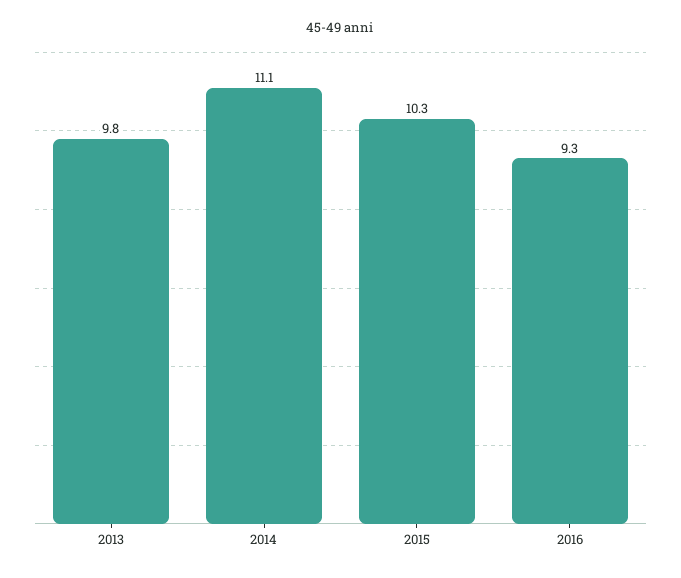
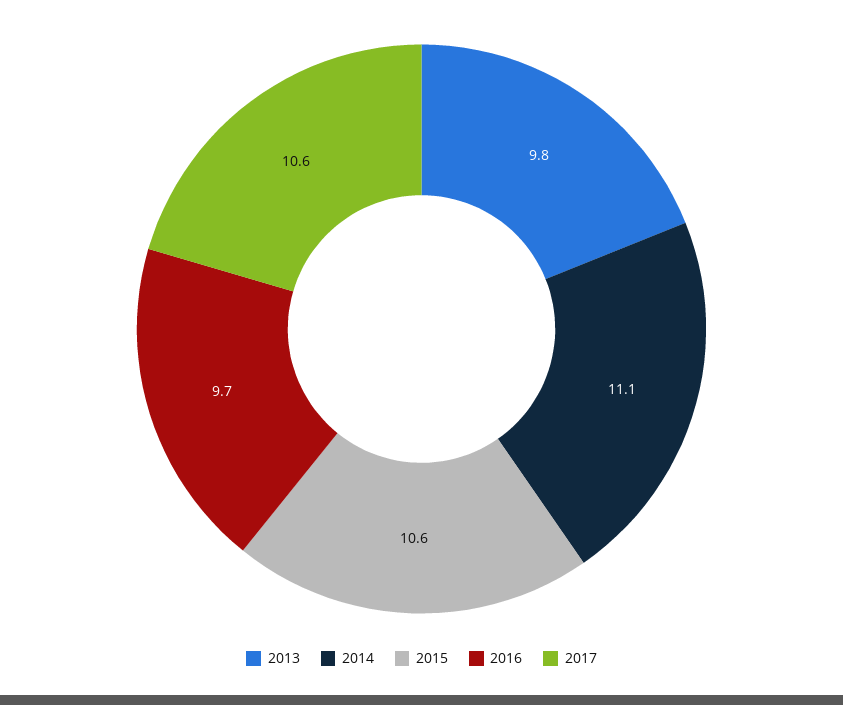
2015: 10.3 -> 10.6
2016: 9.3 -> 9.7
2017: none -> 10.6

